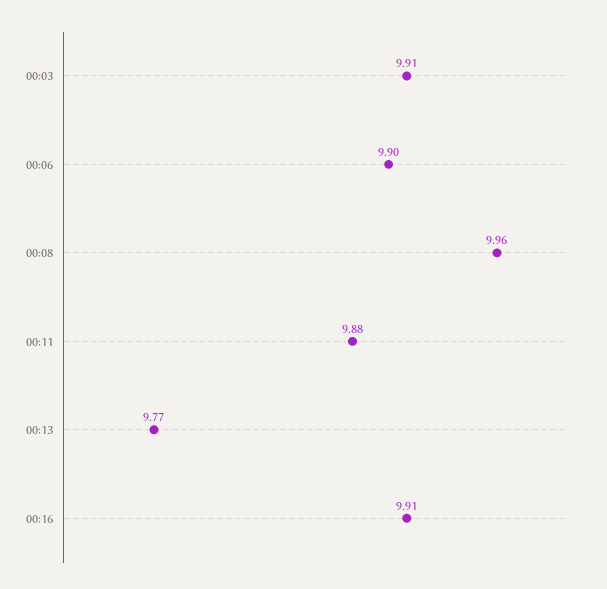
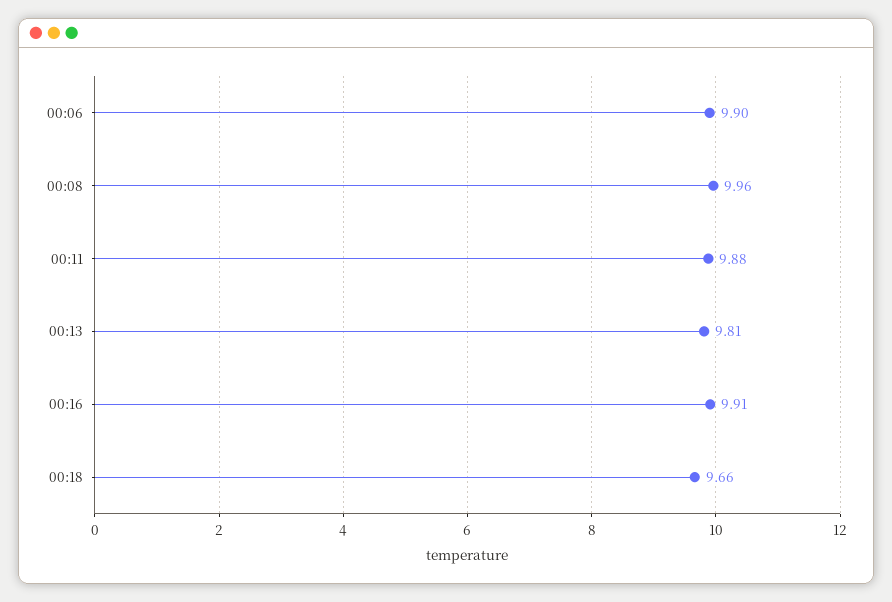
00:03: 9.91 -> none
00:13: 9.77 -> 9.81
00:18: none -> 9.66

